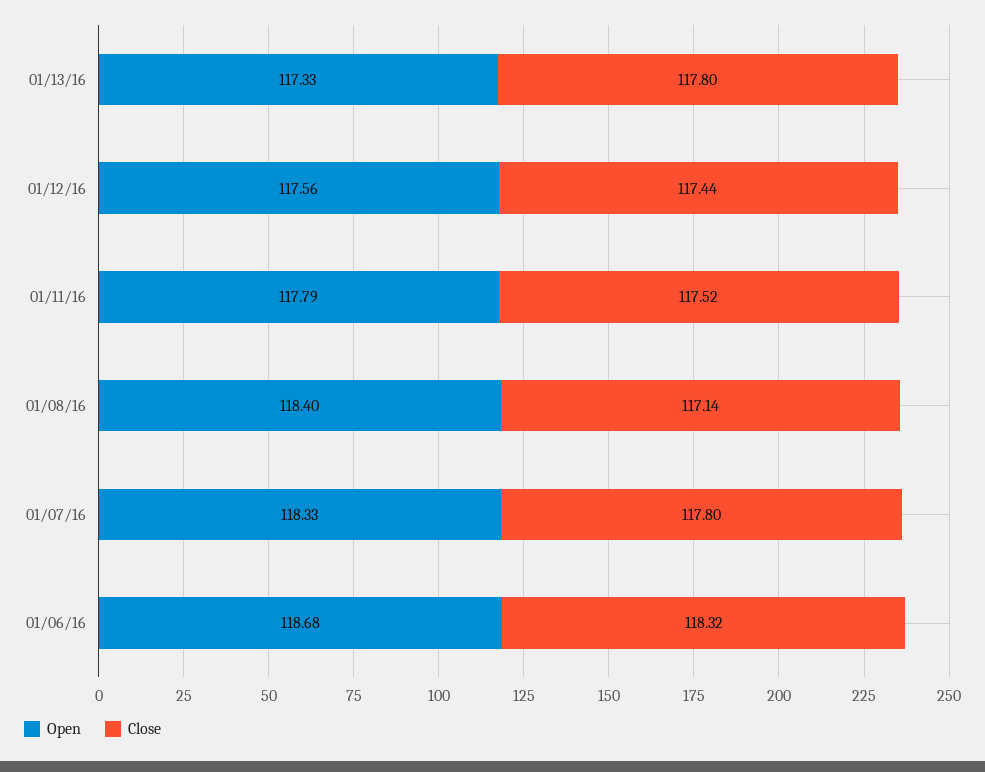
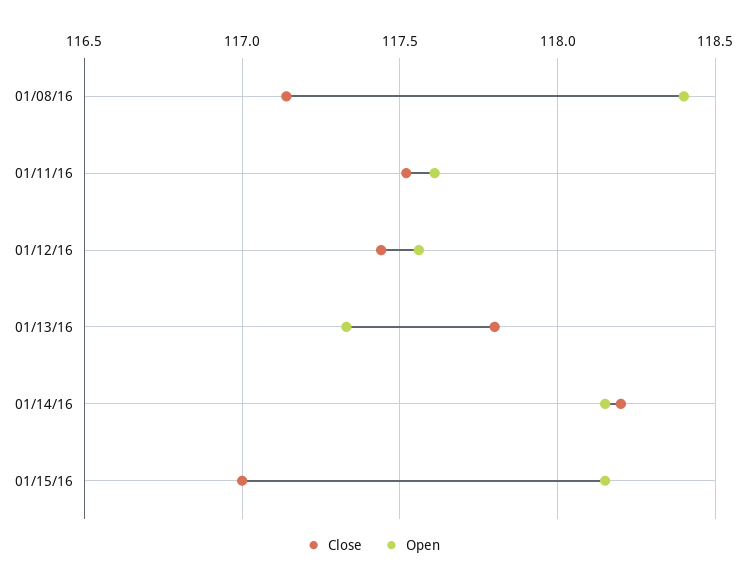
Open, 01/11/16: 117.79 -> 117.6
Open, 01/07/16: 118.33 -> none
Close, 01/07/16: 117.8 -> none
Open, 01/06/16: 118.68 -> none
Close, 01/06/16: 118.32 -> none
Close, 01/14/16: none -> 118.2
Open, 01/14/16: none -> 118.15
Close, 01/15/16: none -> 117
Open, 01/15/16: none -> 118.15

